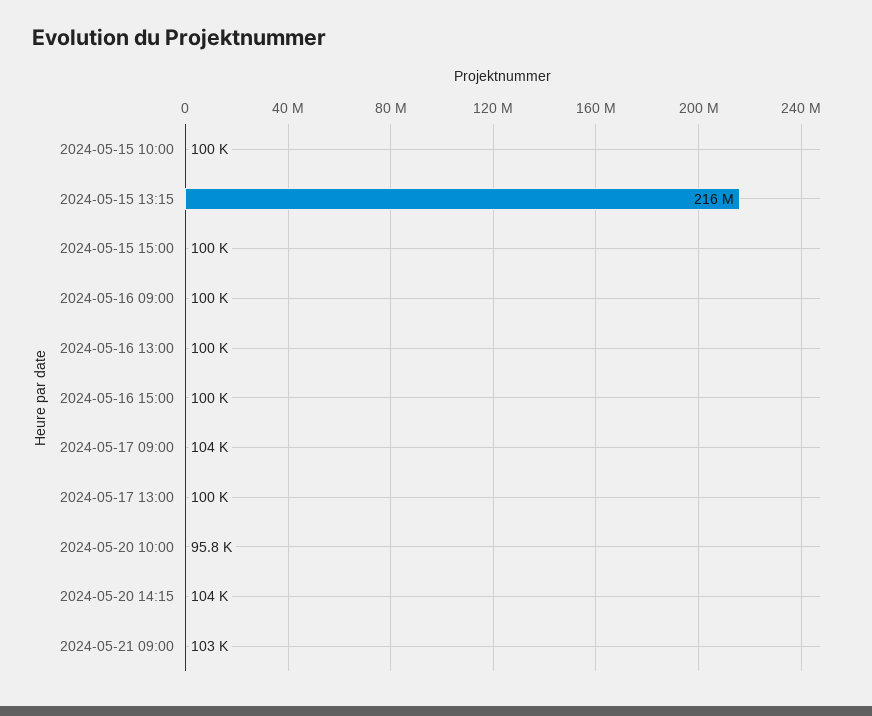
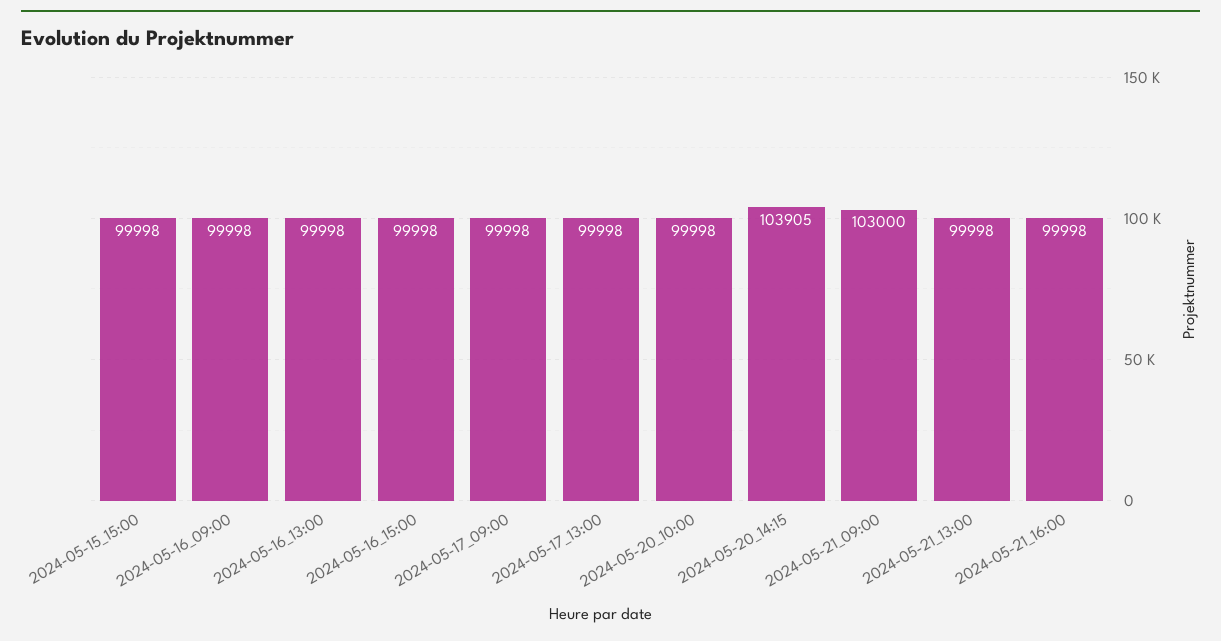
2024-05-15 10:00: 100000 -> none
2024-05-15 13:15: 216000000 -> none
2024-05-17 09:00: 104000 -> 99998
2024-05-20 10:00: 95800 -> 99998
2024-05-21_13:00: none -> 99998
2024-05-21_16:00: none -> 99998

